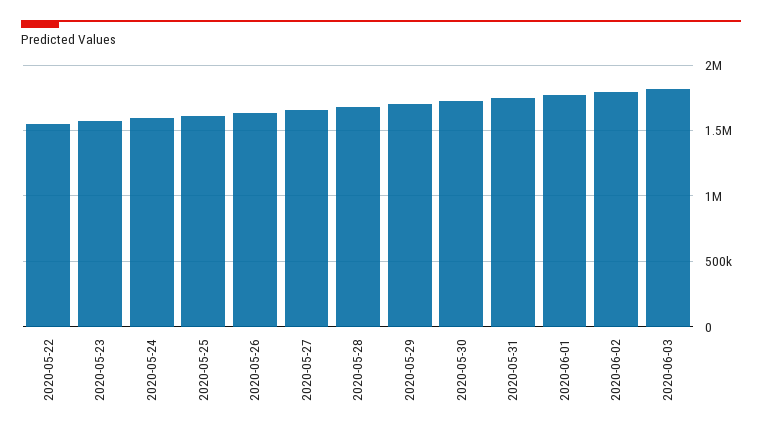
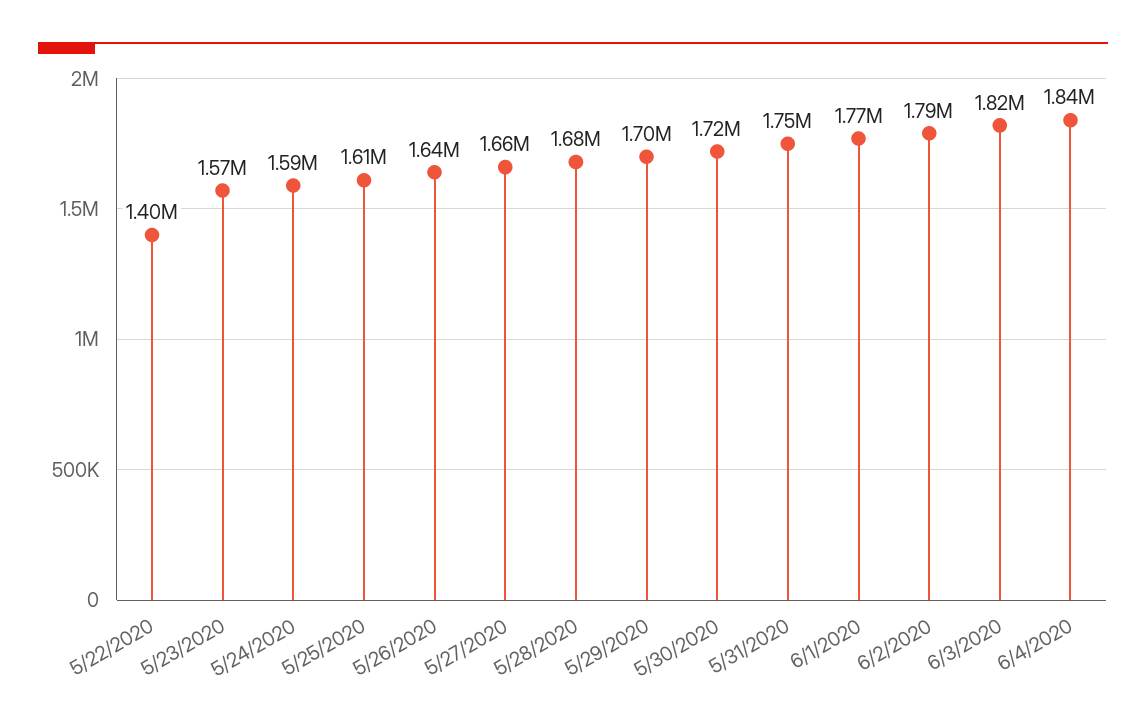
2020-05-22: 1550000 -> 1400000
6/4/2020: none -> 1840000

